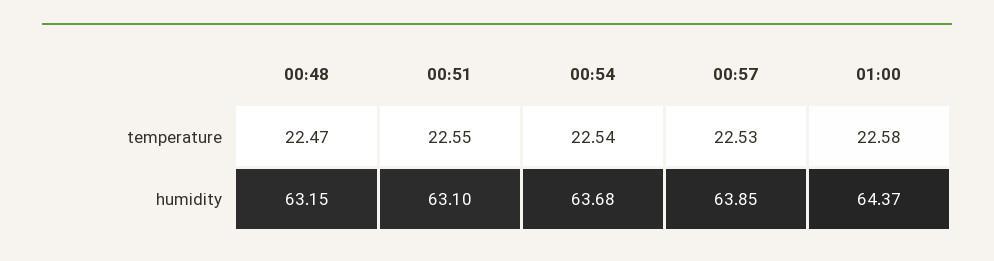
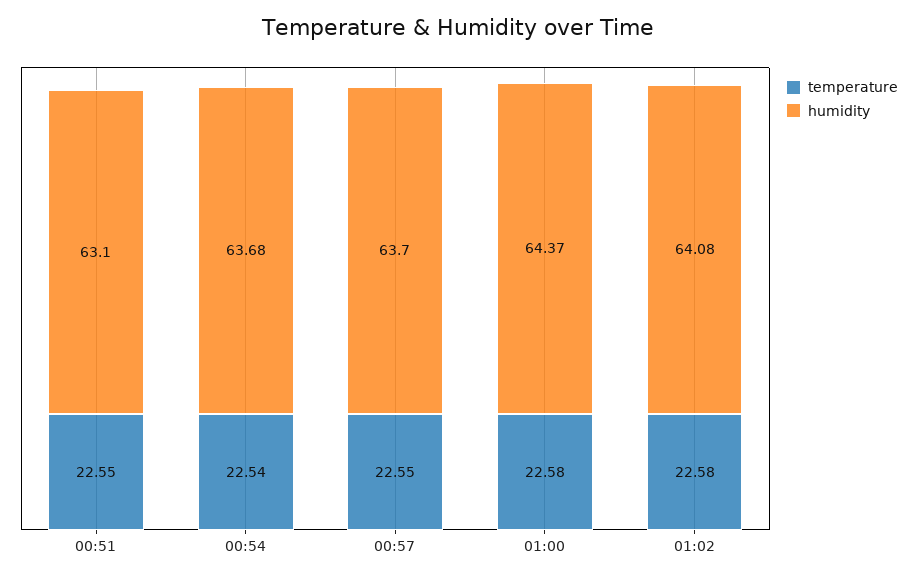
temperature, 00:48: 22.47 -> none
temperature, 00:57: 22.53 -> 22.55
humidity, 00:48: 63.15 -> none
humidity, 00:57: 63.85 -> 63.7
temperature, 01:02: none -> 22.58
humidity, 01:02: none -> 64.08

